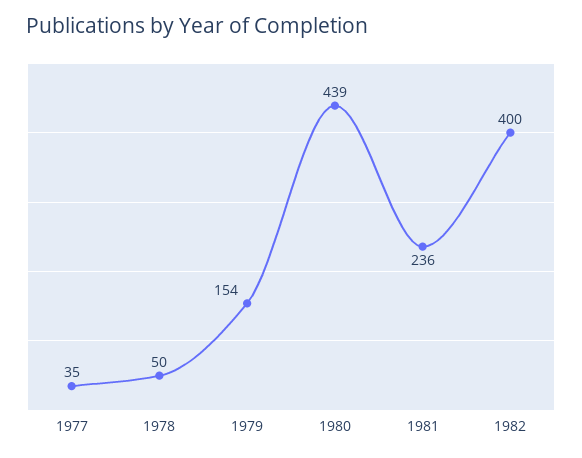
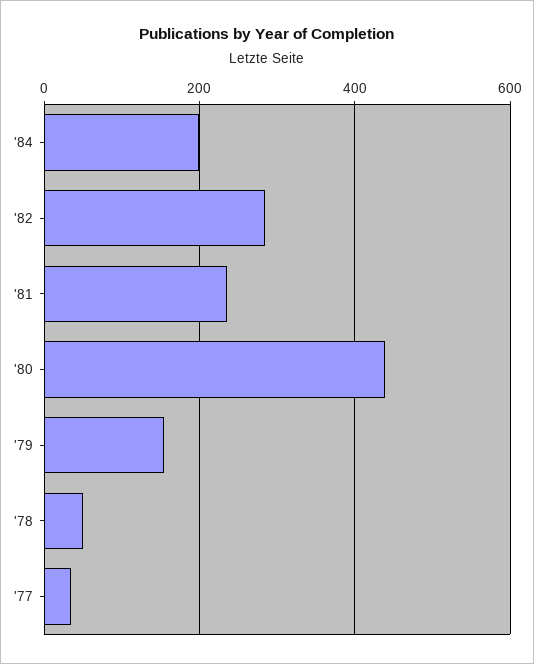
1982: 400 -> 280
'84: none -> 200

